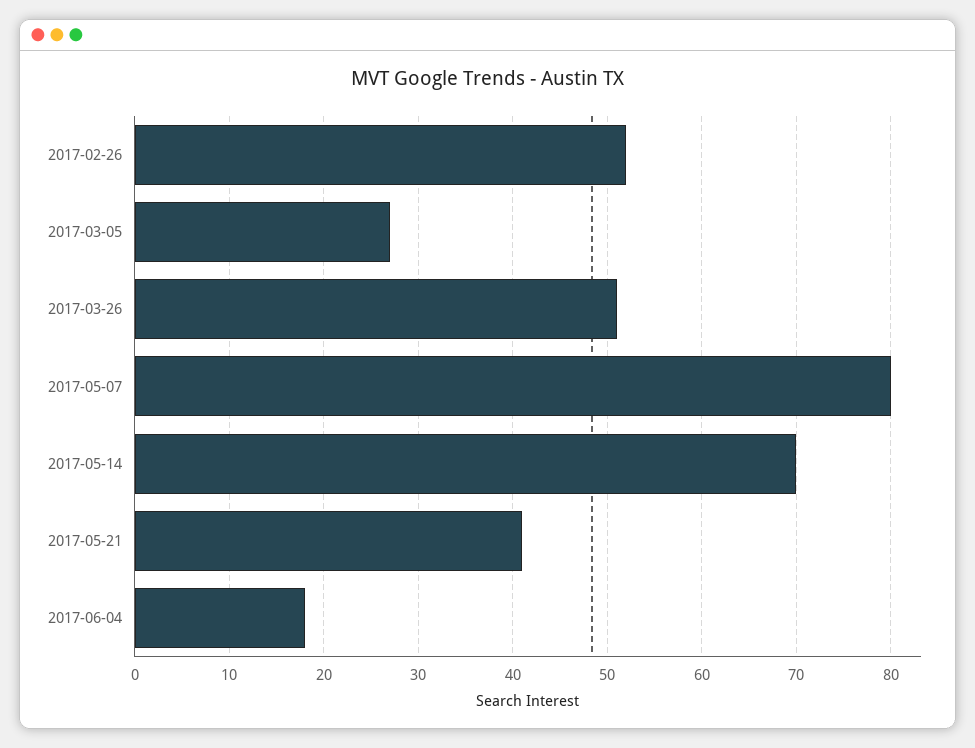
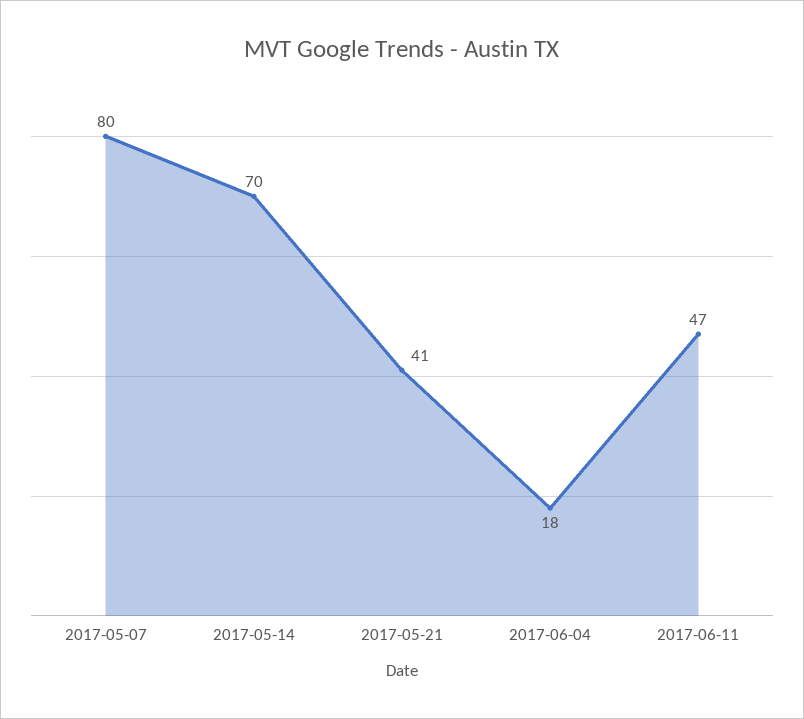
2017-02-26: 52 -> none
2017-03-05: 27 -> none
2017-03-26: 51 -> none
2017-06-11: none -> 47

